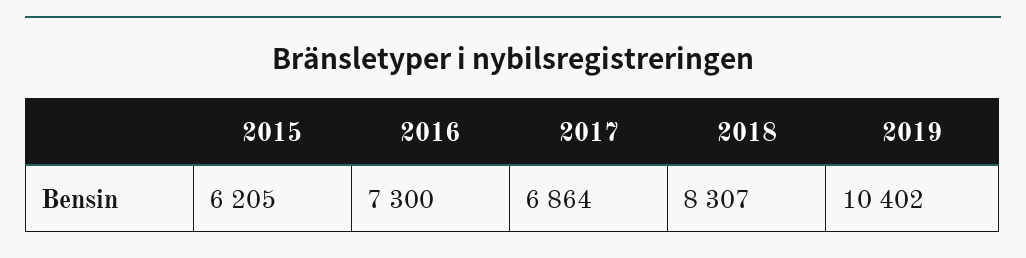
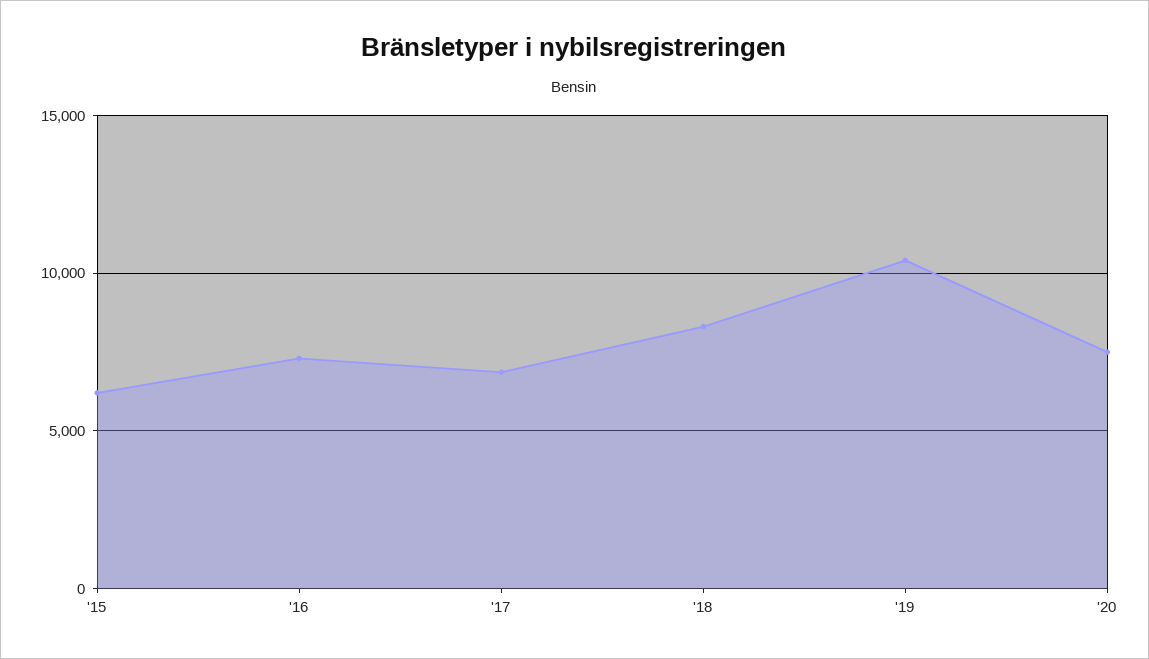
'20: none -> 7500

